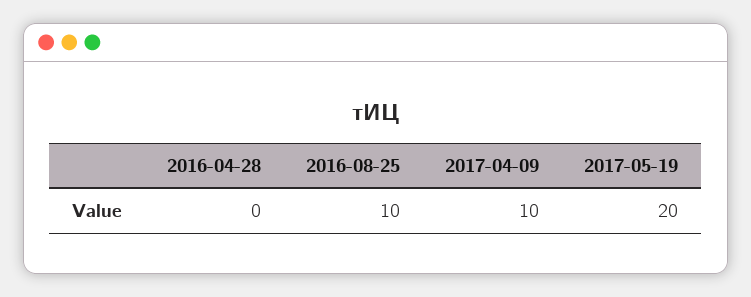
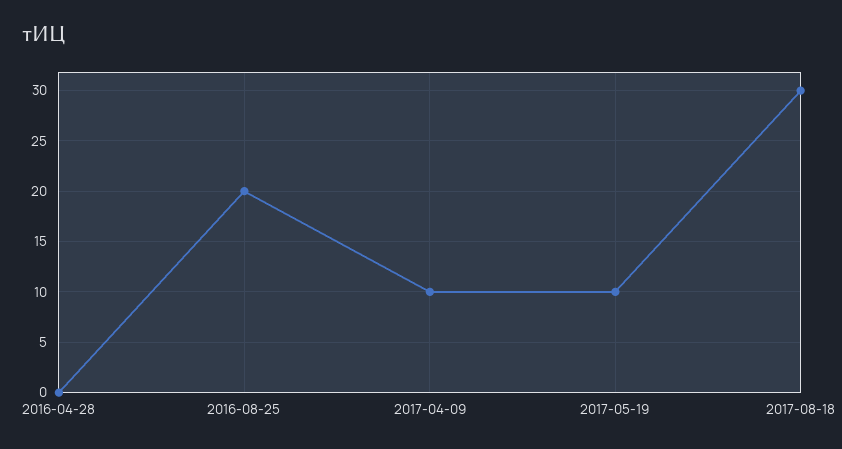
2016-08-25: 10 -> 20
2017-05-19: 20 -> 10
2017-08-18: none -> 30

